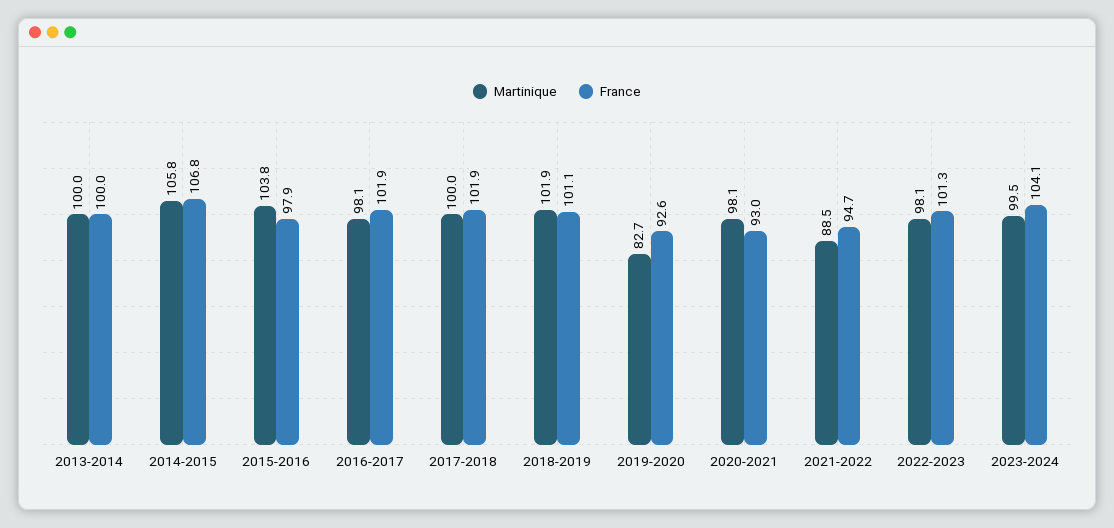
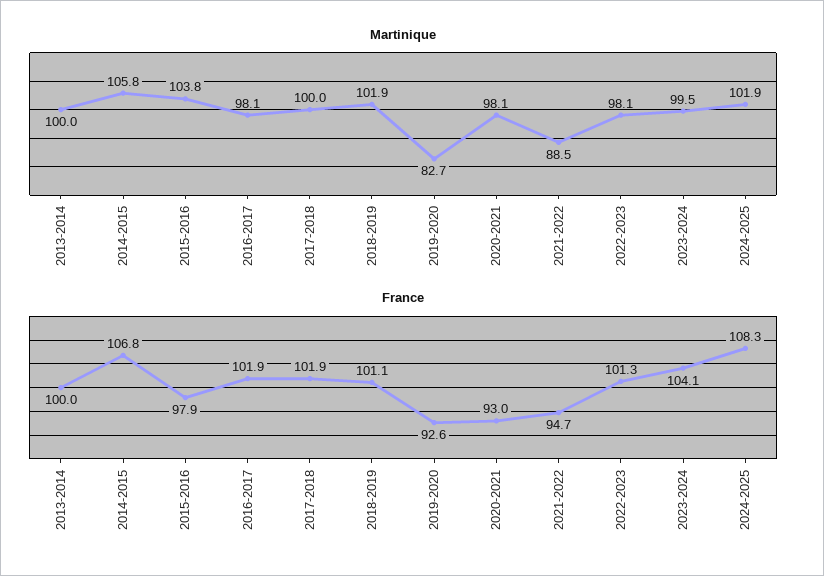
Martinique, 2024-2025: none -> 101.9
France, 2024-2025: none -> 108.3

